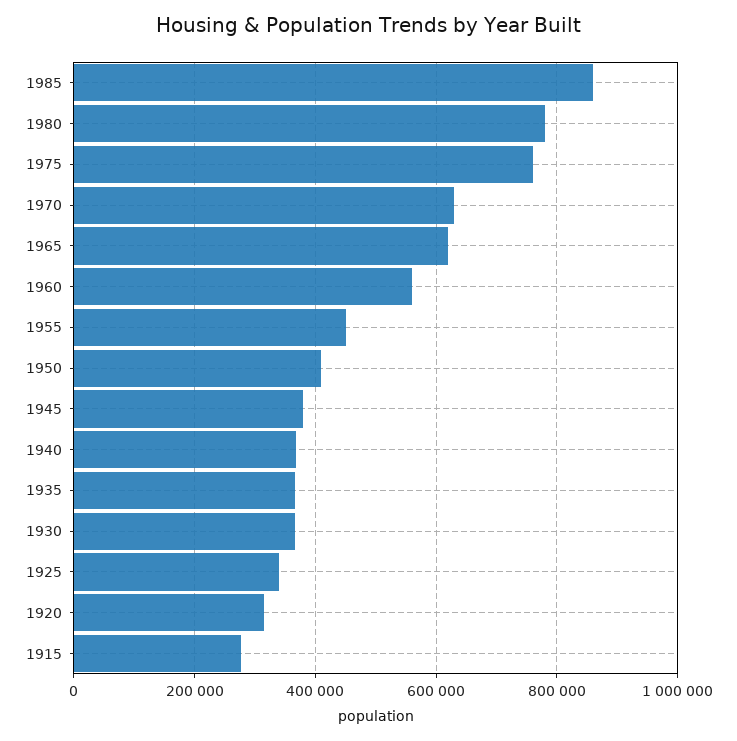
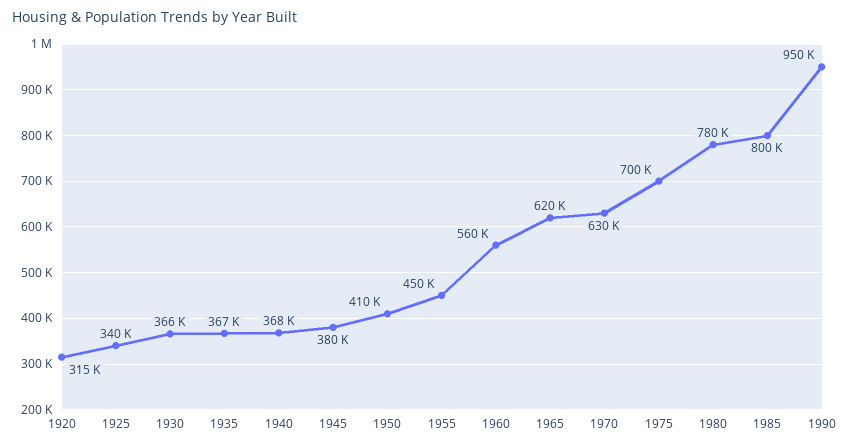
1985: 860000 -> 800000
1975: 760000 -> 700000
1915: 280000 -> none
1990: none -> 950000

